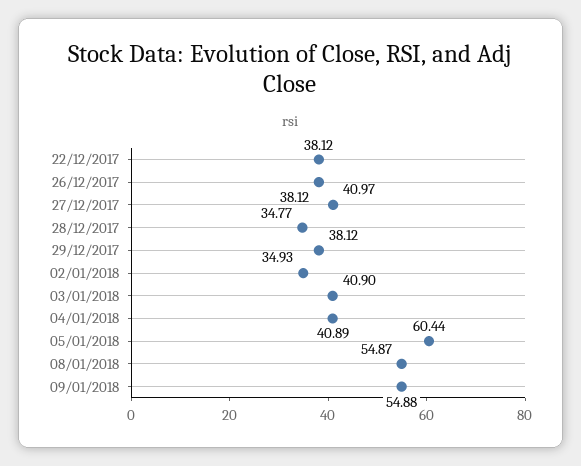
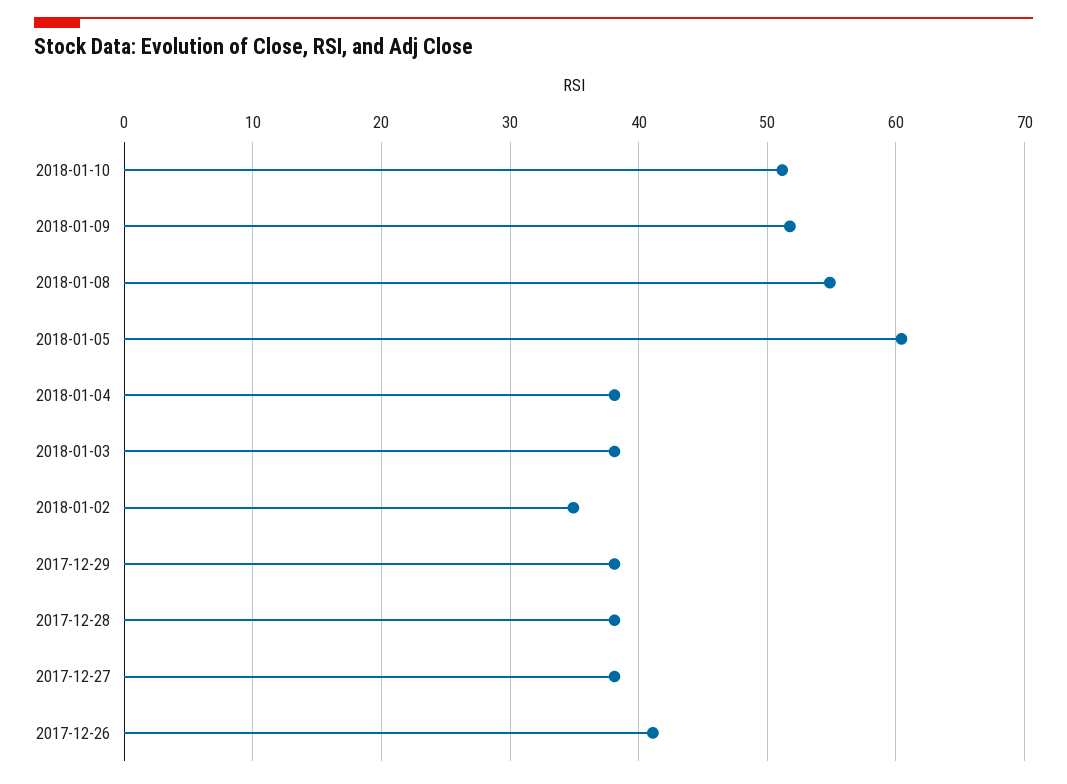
22/12/2017: 38.12 -> none
26/12/2017: 38.12 -> 41
27/12/2017: 40.97 -> 38
28/12/2017: 34.77 -> 38
03/01/2018: 40.9 -> 38
04/01/2018: 40.89 -> 38
09/01/2018: 54.88 -> 52
2018-01-10: none -> 51

